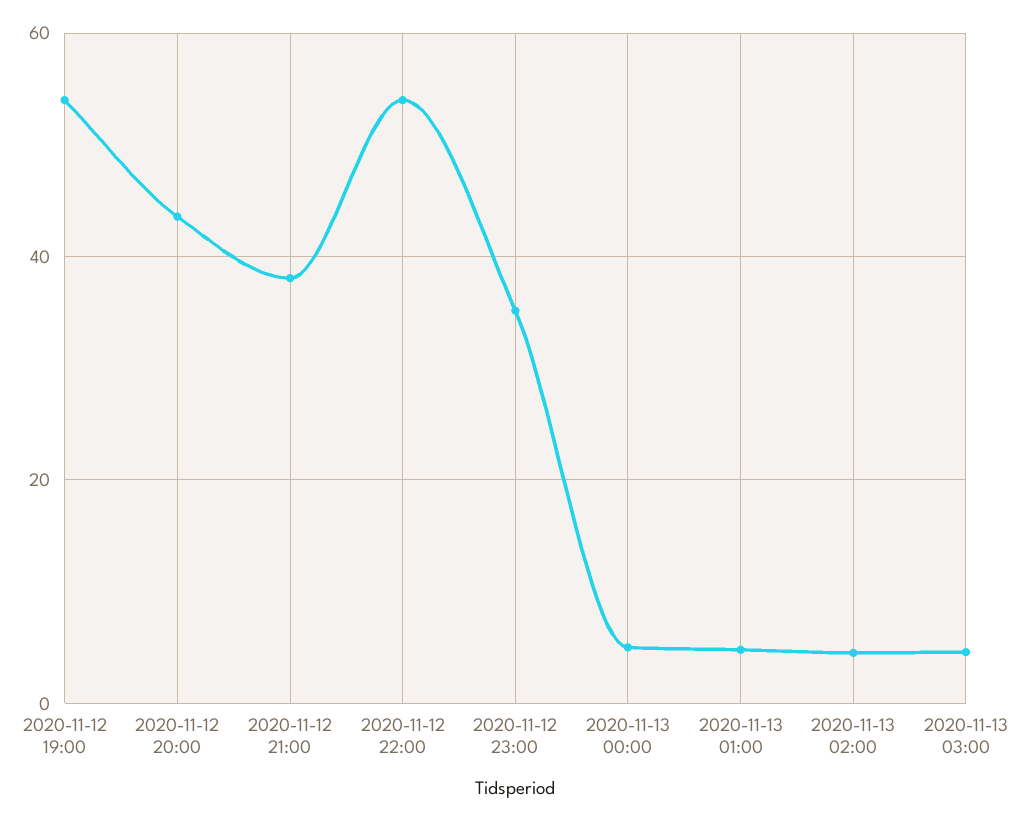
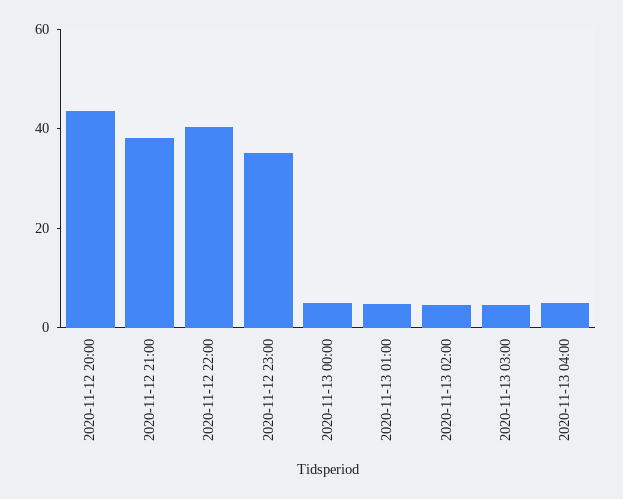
2020-11-12 19:00: 54 -> none
2020-11-12 22:00: 54 -> 40
2020-11-13 04:00: none -> 5

